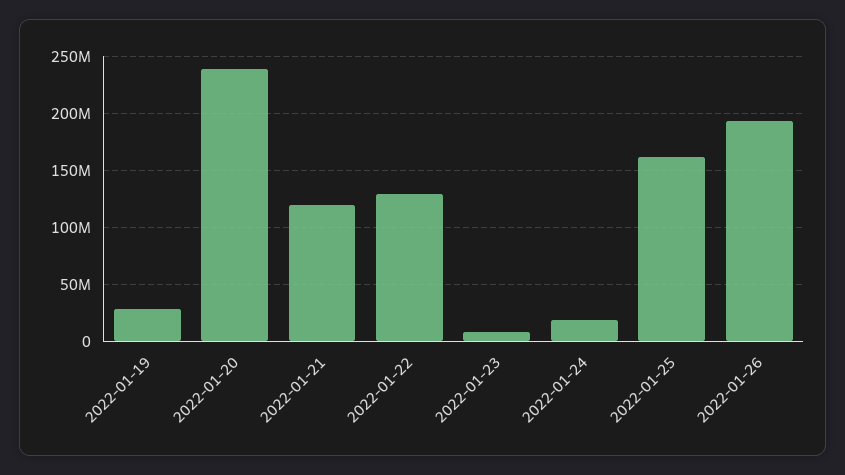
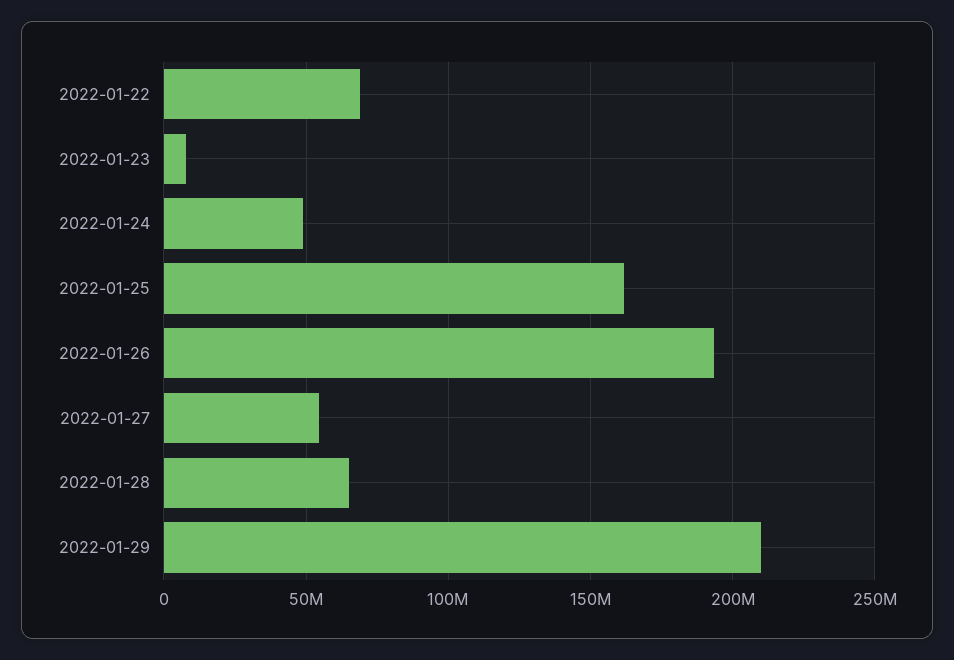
2022-01-19: 30000000 -> none
2022-01-20: 240000000 -> none
2022-01-21: 120000000 -> none
2022-01-22: 130000000 -> 70000000
2022-01-24: 20000000 -> 50000000
2022-01-27: none -> 55000000
2022-01-28: none -> 65000000
2022-01-29: none -> 210000000

